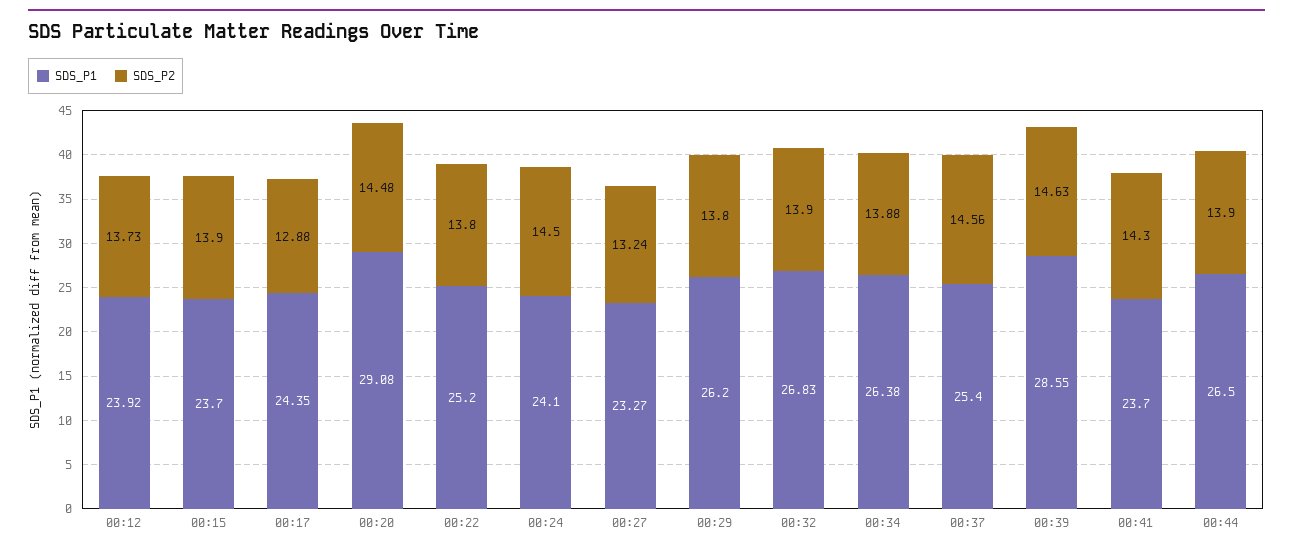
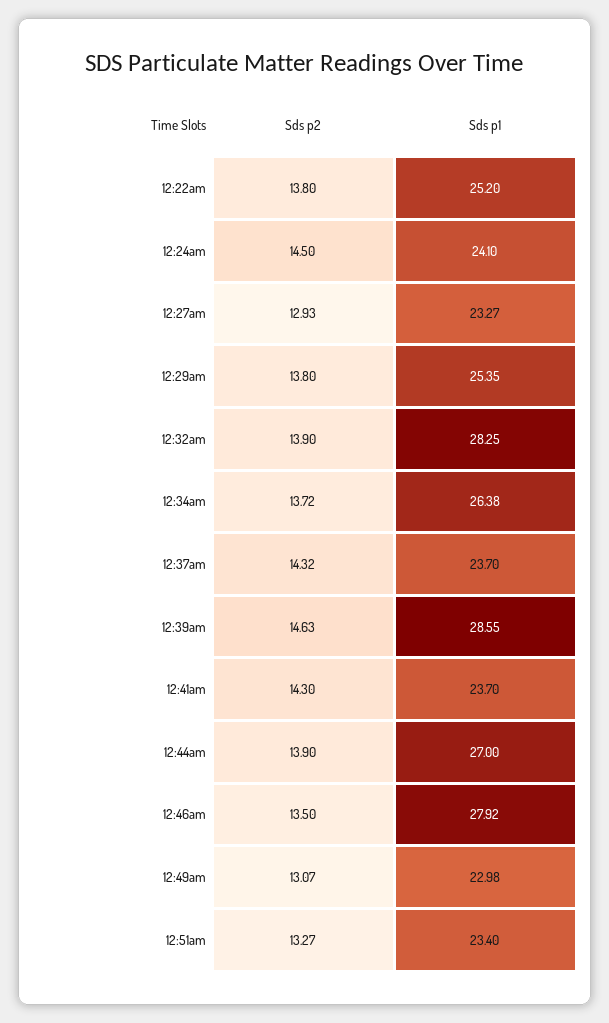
SDS_P1, 00:12: 23.92 -> none
SDS_P2, 00:12: 13.73 -> none
SDS_P1, 00:15: 23.7 -> none
SDS_P2, 00:15: 13.9 -> none
SDS_P1, 00:17: 24.35 -> none
SDS_P2, 00:17: 12.88 -> none
SDS_P1, 00:20: 29.08 -> none
SDS_P2, 00:20: 14.48 -> none
SDS_P2, 00:27: 13.24 -> 12.93
SDS_P1, 00:29: 26.2 -> 25.35
SDS_P1, 00:32: 26.83 -> 28.25
SDS_P2, 00:34: 13.88 -> 13.72
SDS_P1, 00:37: 25.4 -> 23.7
SDS_P2, 00:37: 14.56 -> 14.32
SDS_P1, 00:44: 26.5 -> 27
SDS_P2, 12:46am: none -> 13.5
SDS_P1, 12:46am: none -> 27.92
SDS_P2, 12:49am: none -> 13.07
SDS_P1, 12:49am: none -> 22.98
SDS_P2, 12:51am: none -> 13.27
SDS_P1, 12:51am: none -> 23.4

